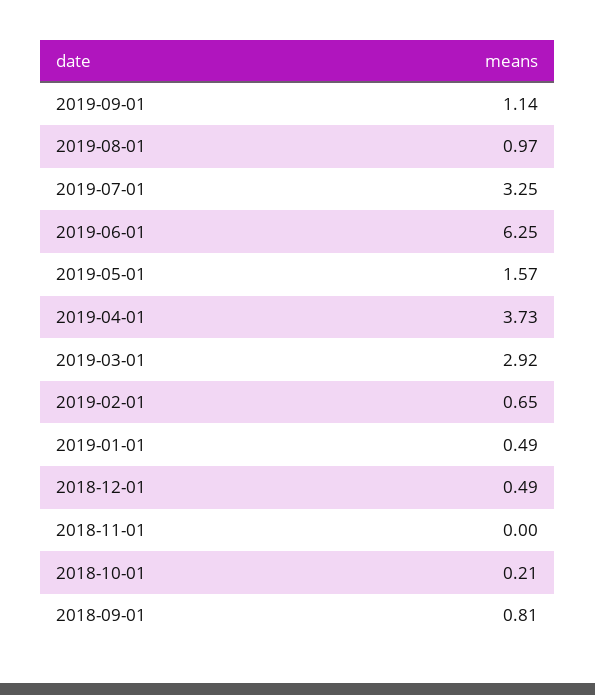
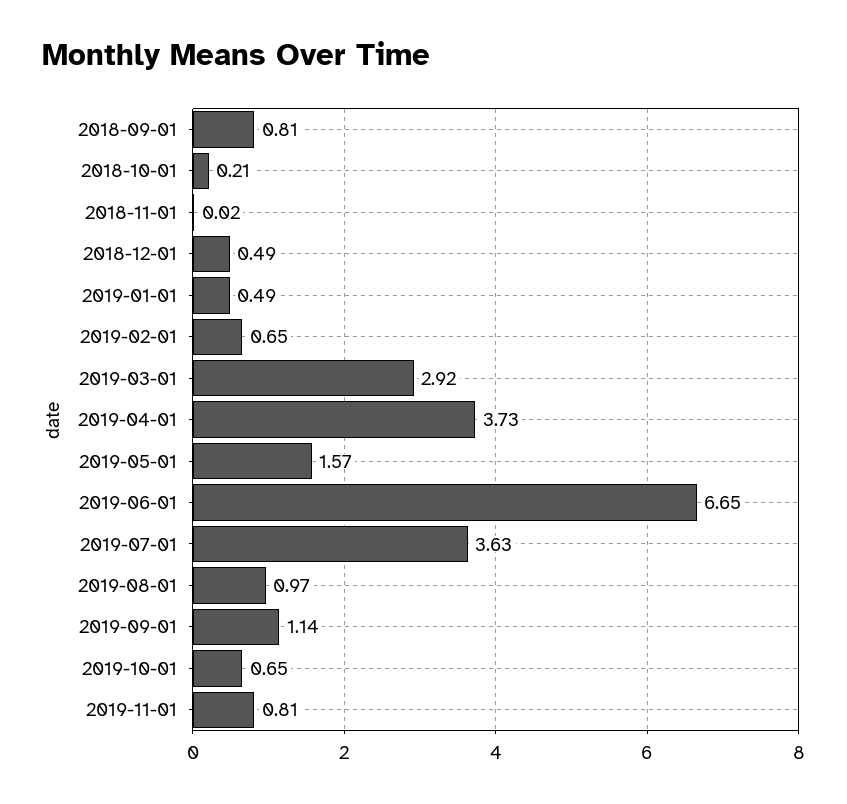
2019-07-01: 3.25 -> 3.63
2019-06-01: 6.25 -> 6.65
2018-11-01: 0 -> 0.02
2019-10-01: none -> 0.65
2019-11-01: none -> 0.81

